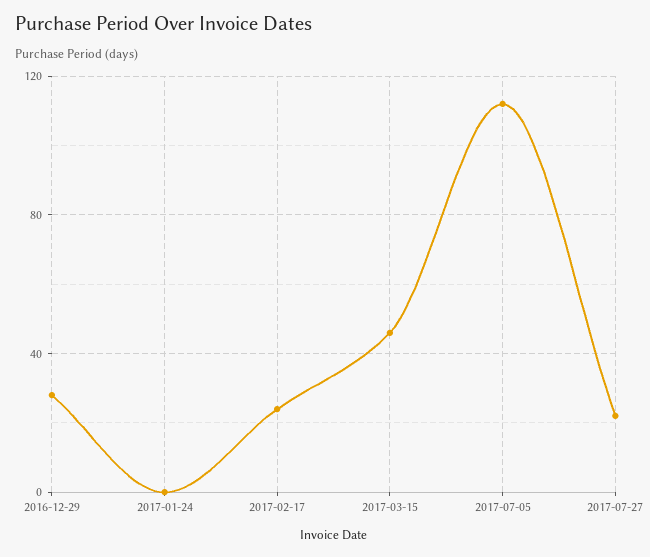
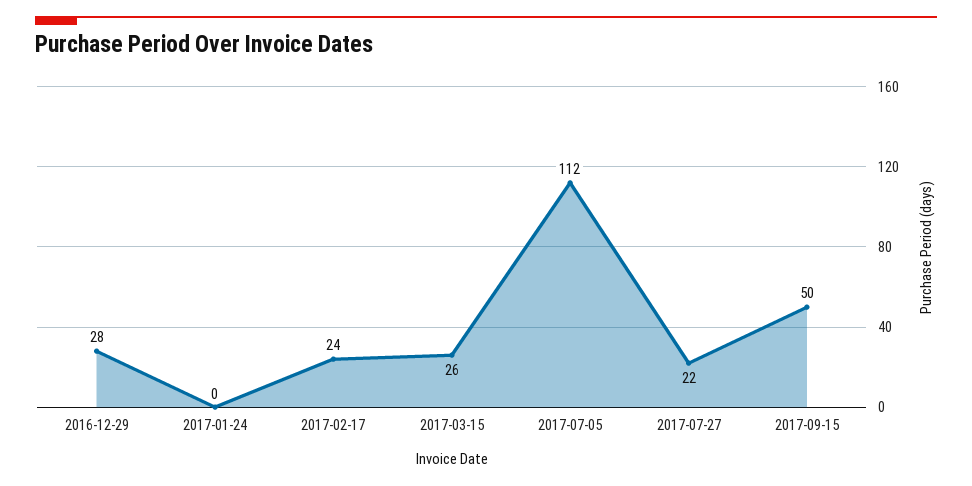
2017-03-15: 45 -> 26
2017-09-15: none -> 50

